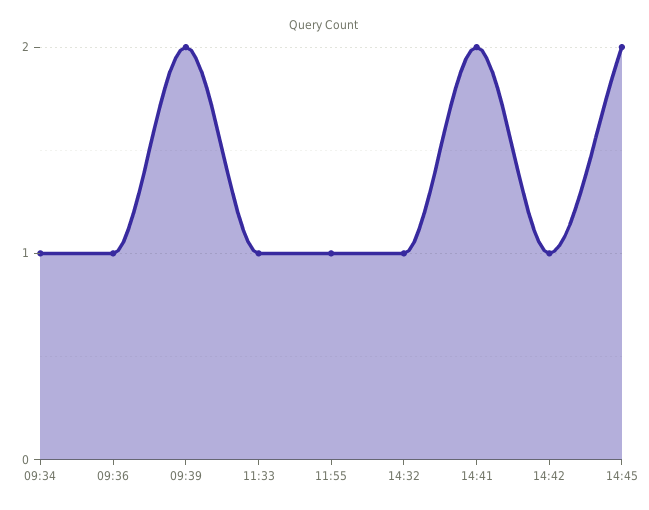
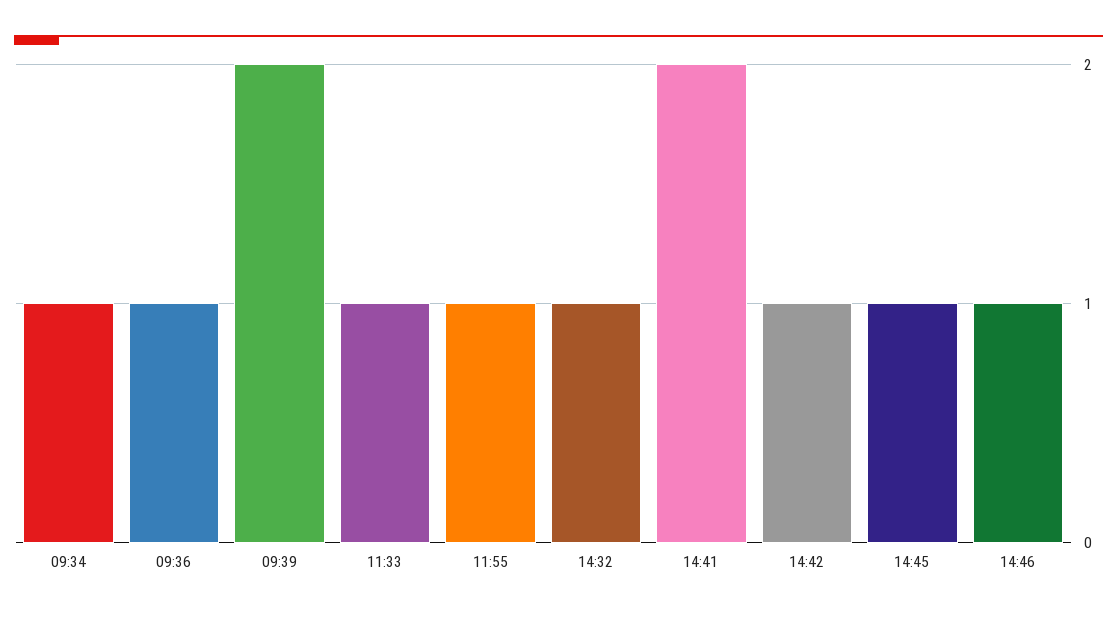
14:45: 2 -> 1
14:46: none -> 1

